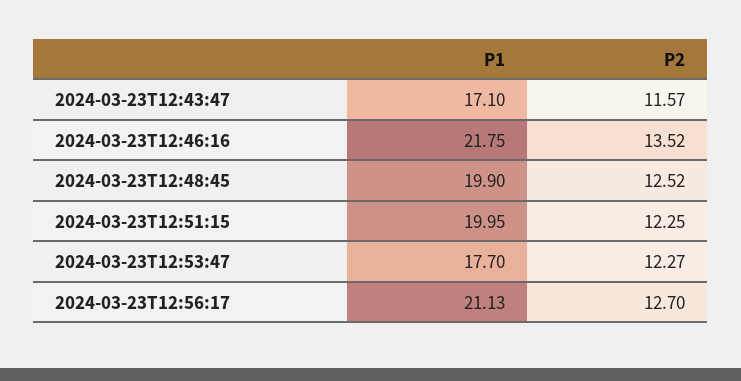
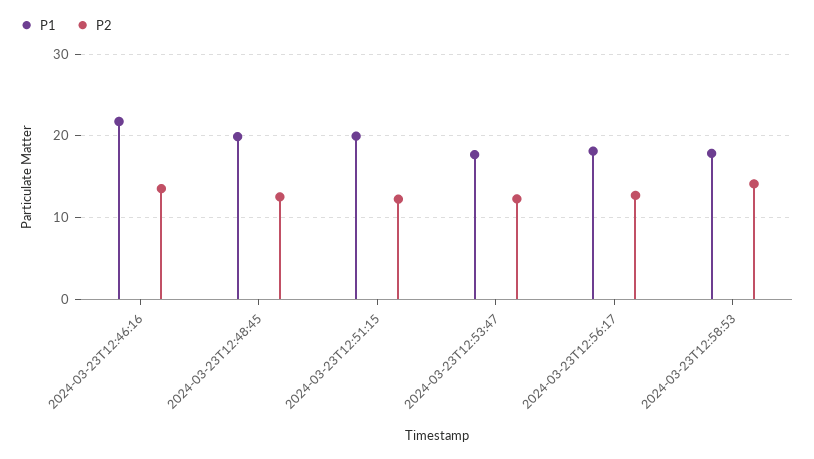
P1, 2024-03-23T12:43:47: 17.1 -> none
P2, 2024-03-23T12:43:47: 11.57 -> none
P1, 2024-03-23T12:56:17: 21.13 -> 18
P1, 2024-03-23T12:58:53: none -> 18
P2, 2024-03-23T12:58:53: none -> 14

